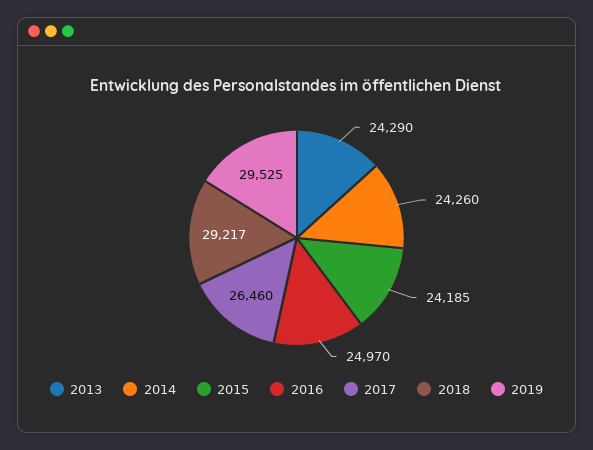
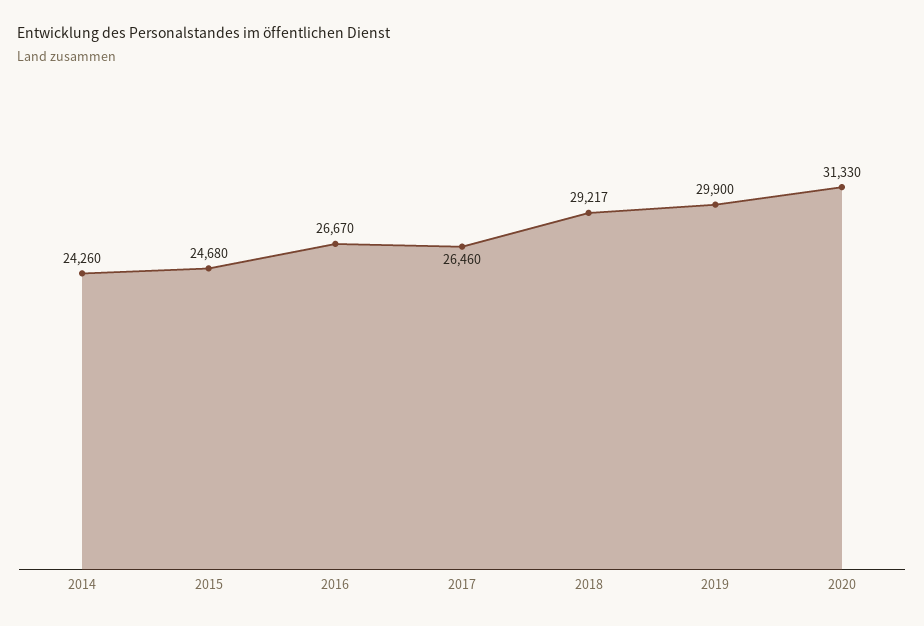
2013: 24290 -> none
2015: 24185 -> 24680
2016: 24970 -> 26670
2019: 29525 -> 29900
2020: none -> 31330

